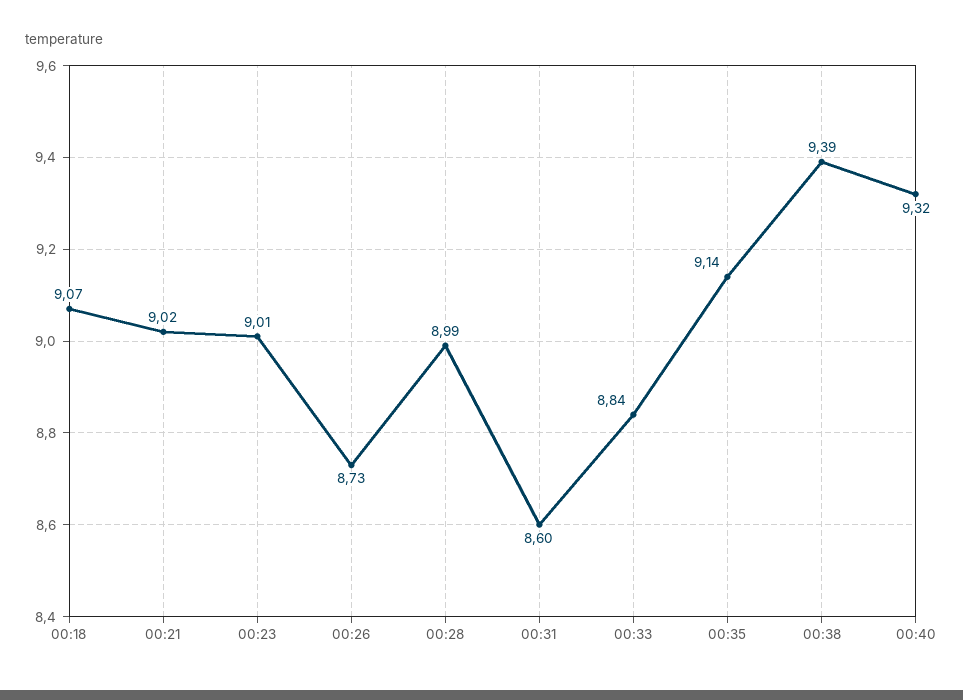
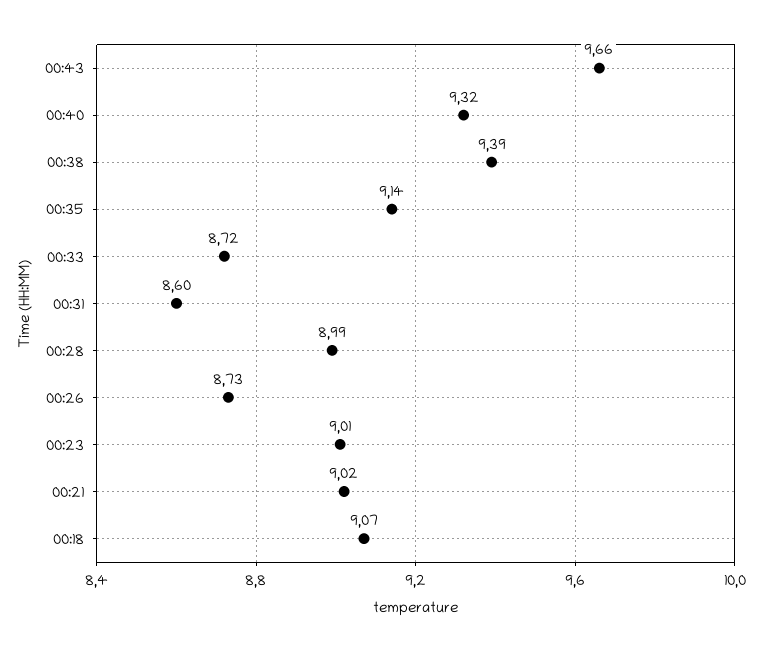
00:33: 8.84 -> 8.72
00:43: none -> 9.66

